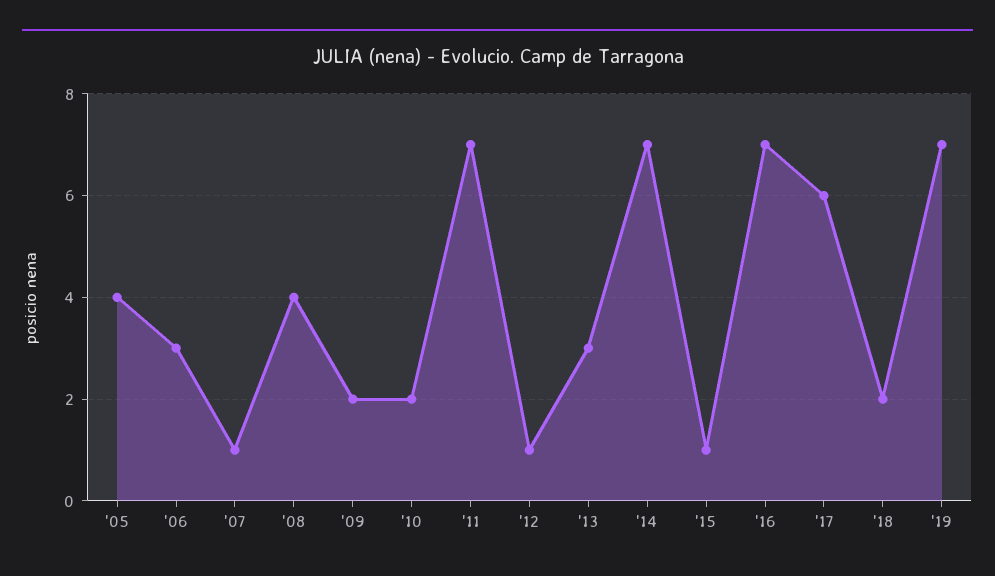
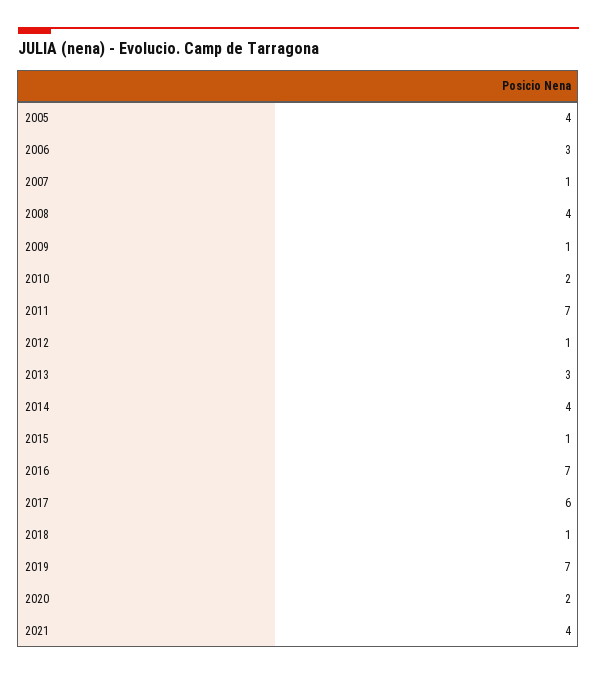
'09: 2 -> 1
'14: 7 -> 4
'18: 2 -> 1
2020: none -> 2
2021: none -> 4

